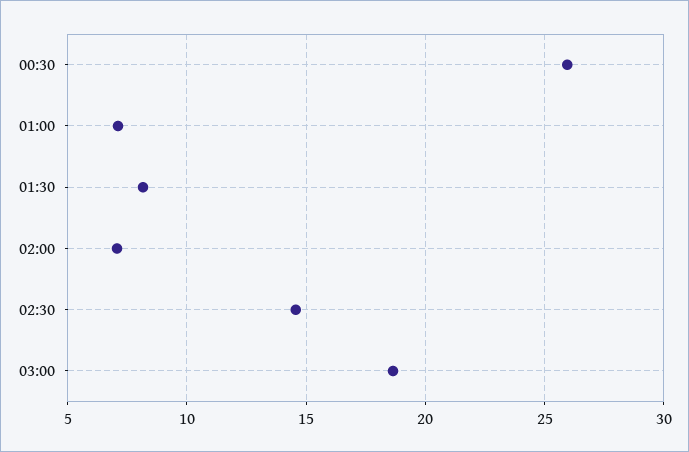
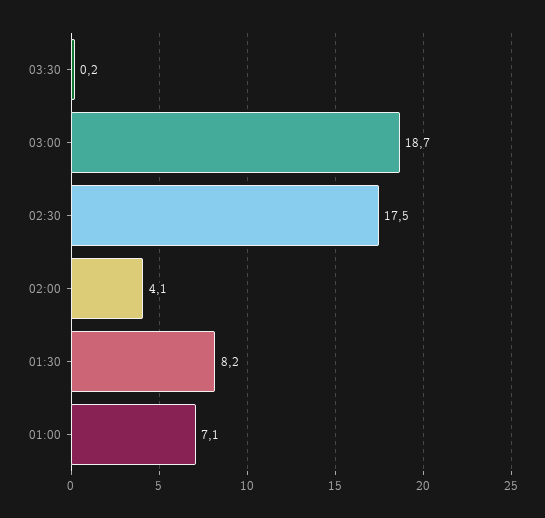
00:30: 26 -> none
02:00: 7 -> 4.1
02:30: 14.5 -> 17.5
03:30: none -> 0.2

